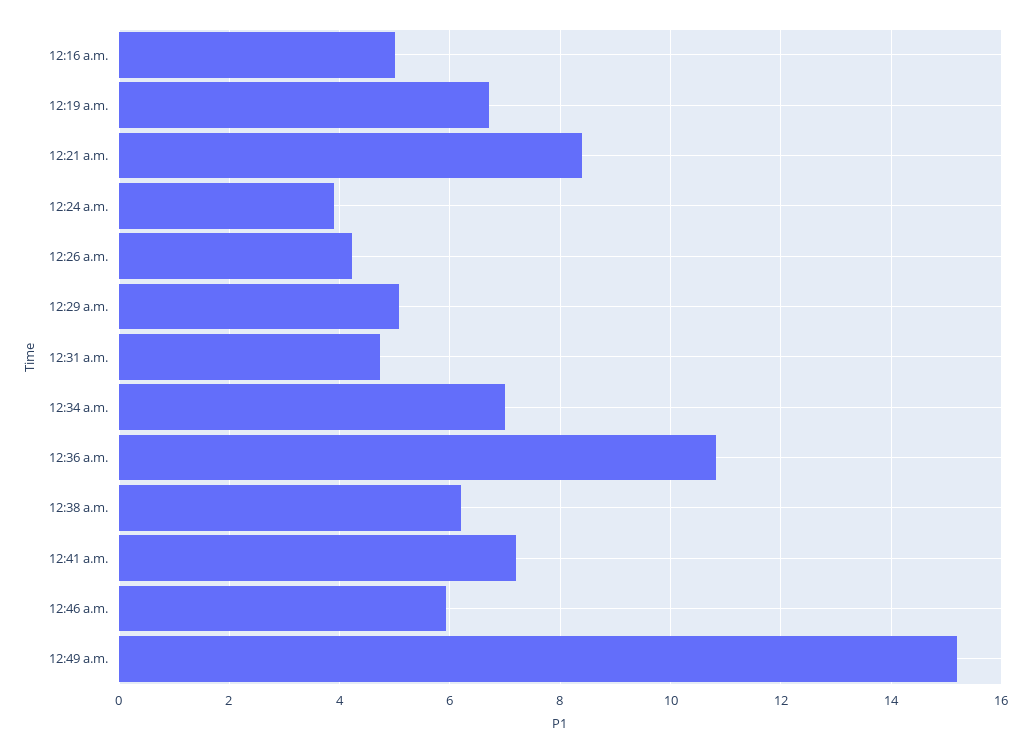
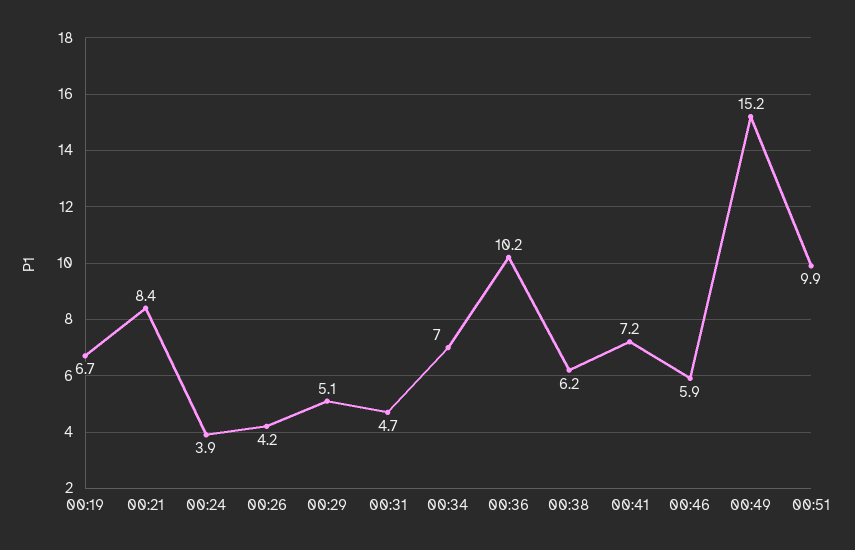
12:16 a.m.: 5 -> none
12:36 a.m.: 10.8 -> 10.2
00:51: none -> 9.9

